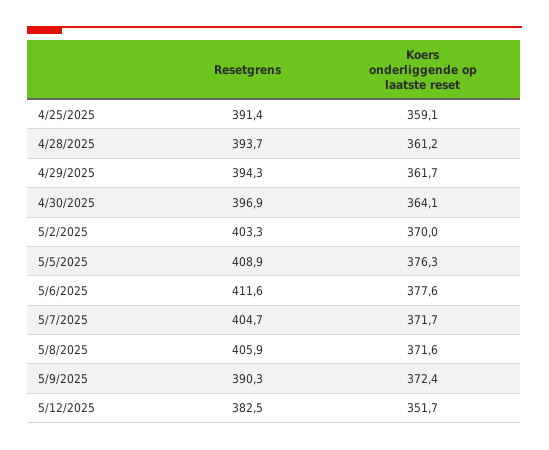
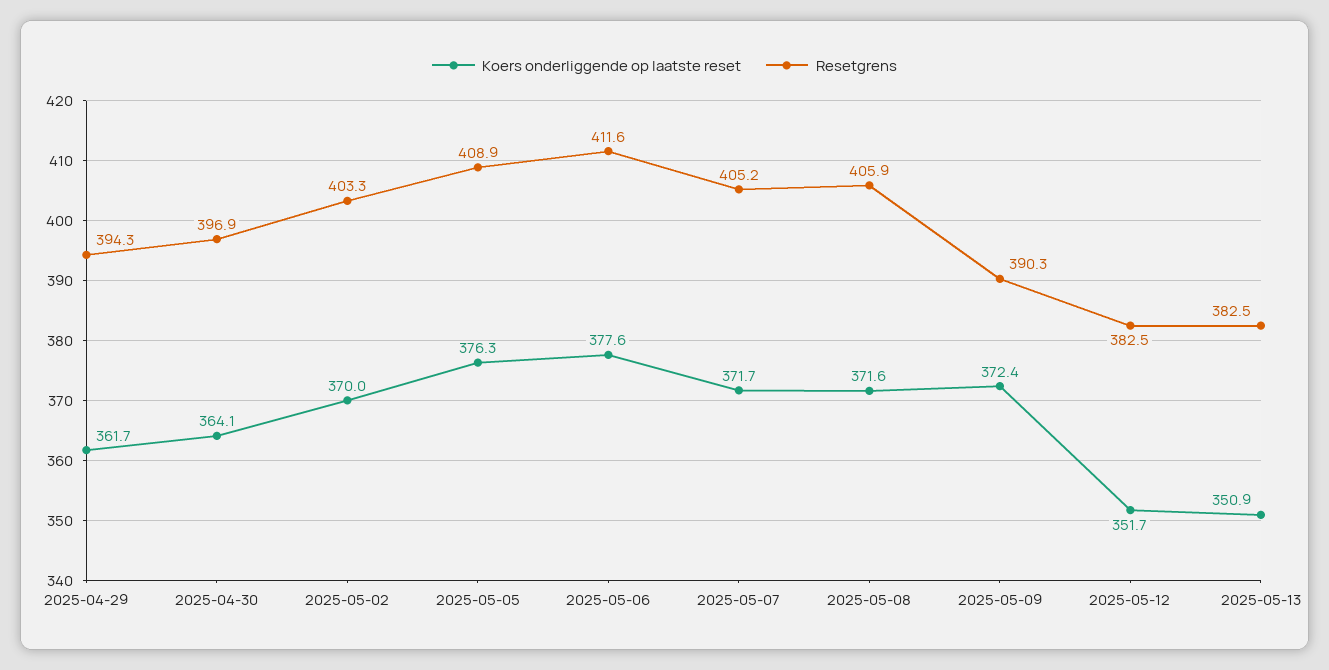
Resetgrens, 4/25/2025: 391.4 -> none
Koers onderliggende op laatste reset, 4/25/2025: 359.1 -> none
Resetgrens, 4/28/2025: 393.7 -> none
Koers onderliggende op laatste reset, 4/28/2025: 361.2 -> none
Resetgrens, 5/7/2025: 404.7 -> 405.2
Koers onderliggende op laatste reset, 2025-05-13: none -> 350.9
Resetgrens, 2025-05-13: none -> 382.5

